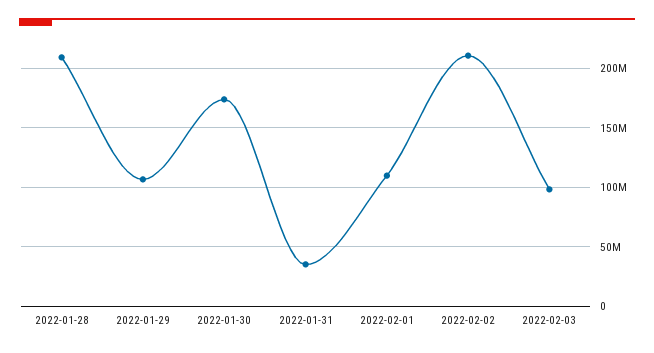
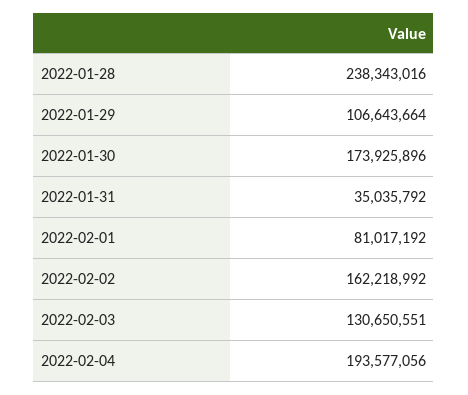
2022-01-28: 210000000 -> 238343016
2022-02-01: 110000000 -> 81017192
2022-02-02: 210000000 -> 162218992
2022-02-03: 100000000 -> 130650551
2022-02-04: none -> 193577056

